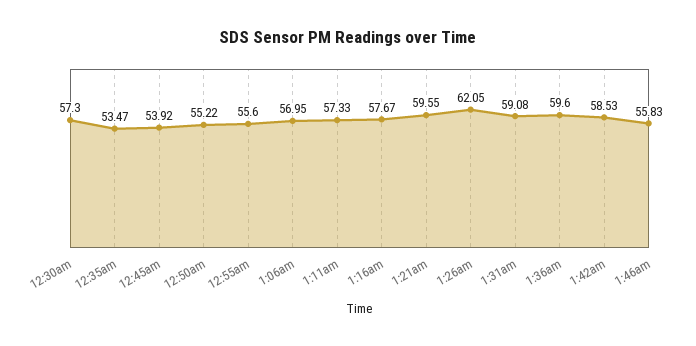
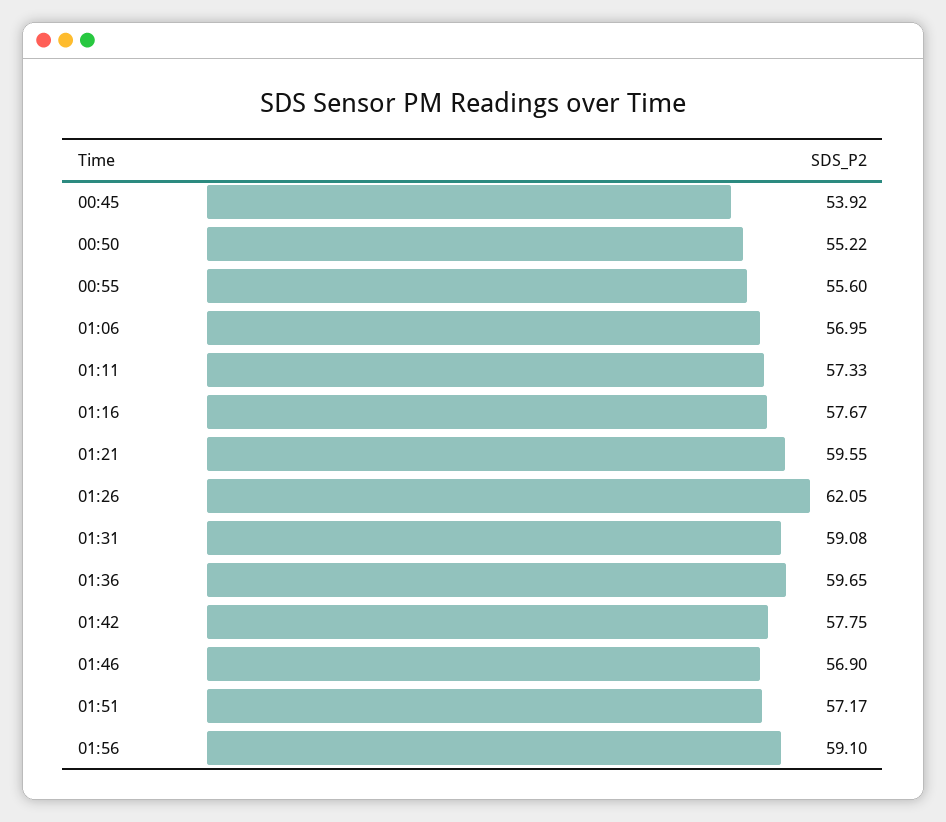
12:30am: 57.3 -> none
12:35am: 53.47 -> none
1:36am: 59.6 -> 59.65
1:42am: 58.53 -> 57.75
1:46am: 55.83 -> 56.9
01:51: none -> 57.17
01:56: none -> 59.1

